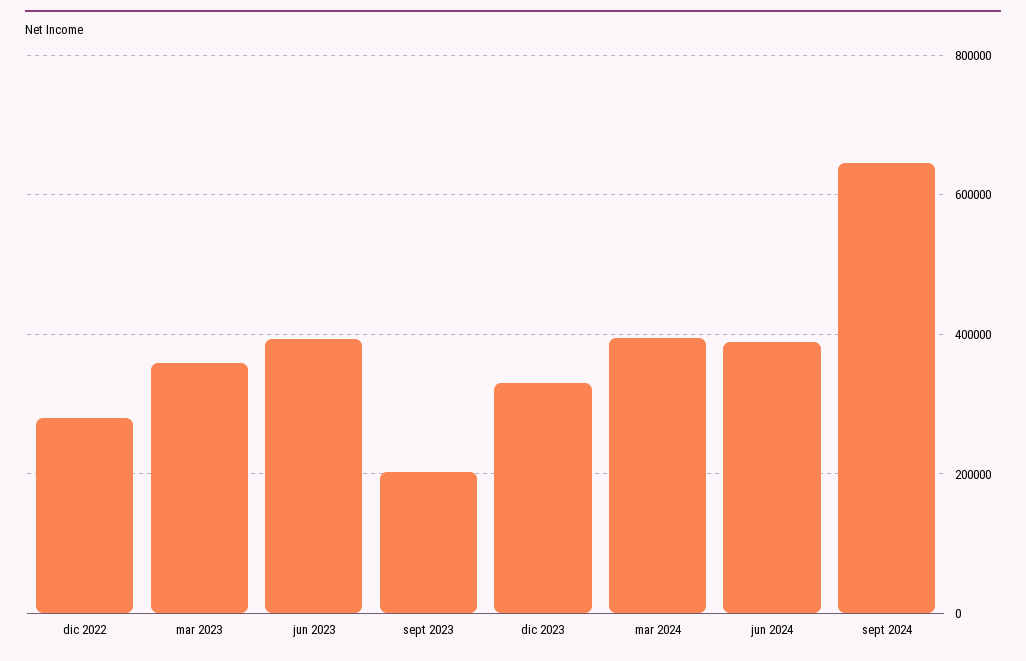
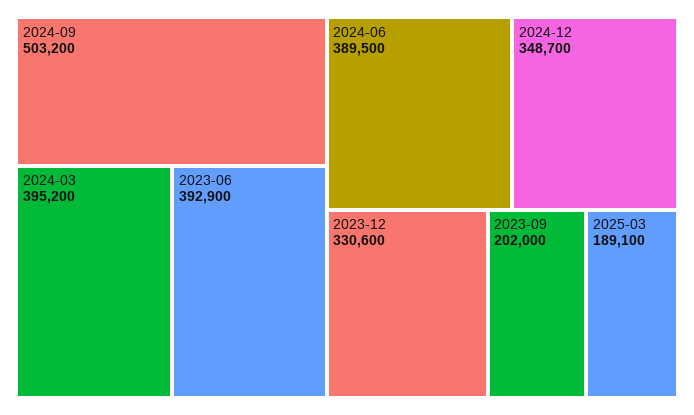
dic 2022: 280000 -> none
mar 2023: 360000 -> none
sept 2024: 640000 -> 503200
2024-12: none -> 348700
2025-03: none -> 189100

